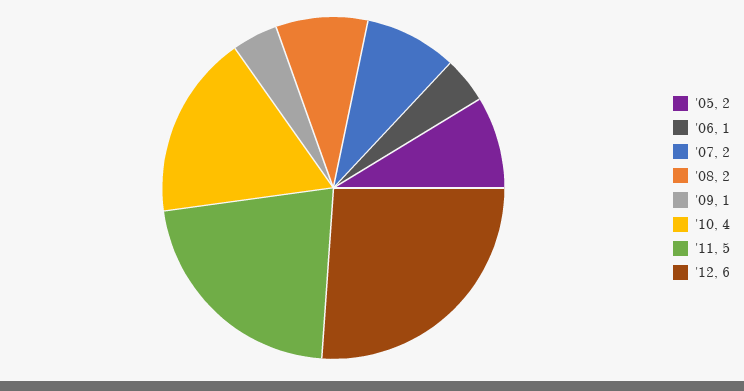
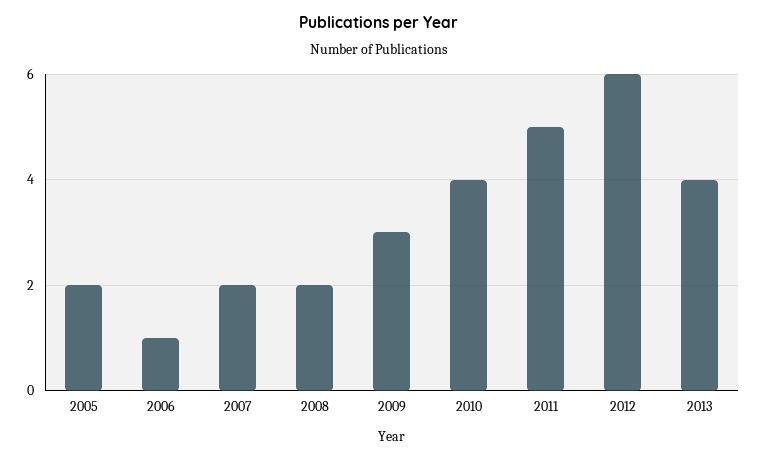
'09: 1 -> 3
2013: none -> 4

